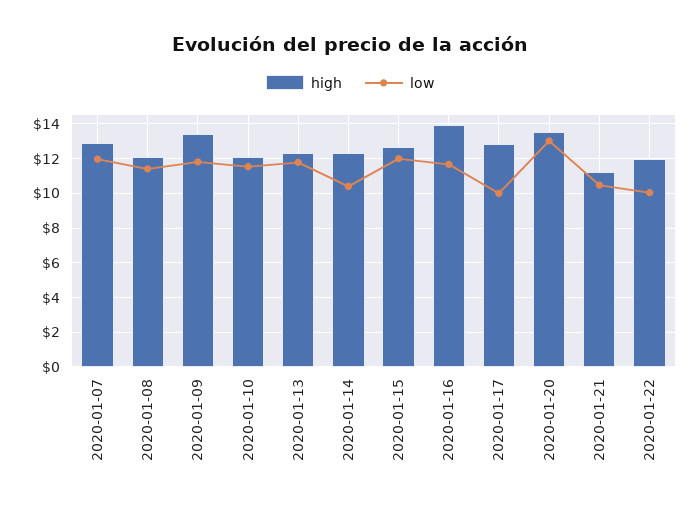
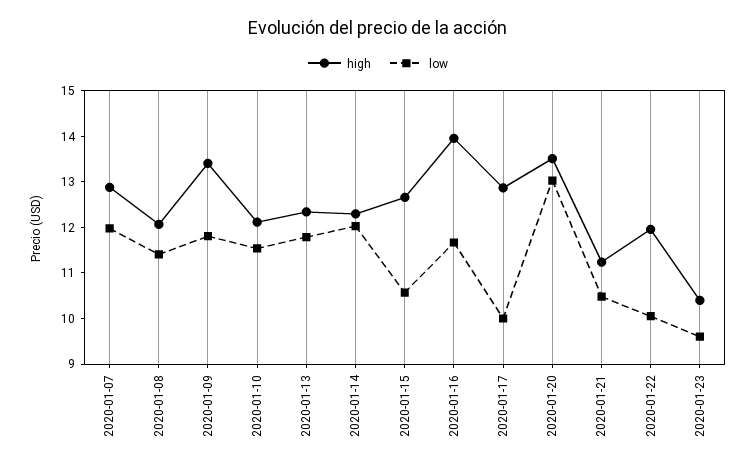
low, 2020-01-14: 10.5 -> 12
low, 2020-01-15: 12 -> 10.6
high, 2020-01-23: none -> 10.4
low, 2020-01-23: none -> 9.6

